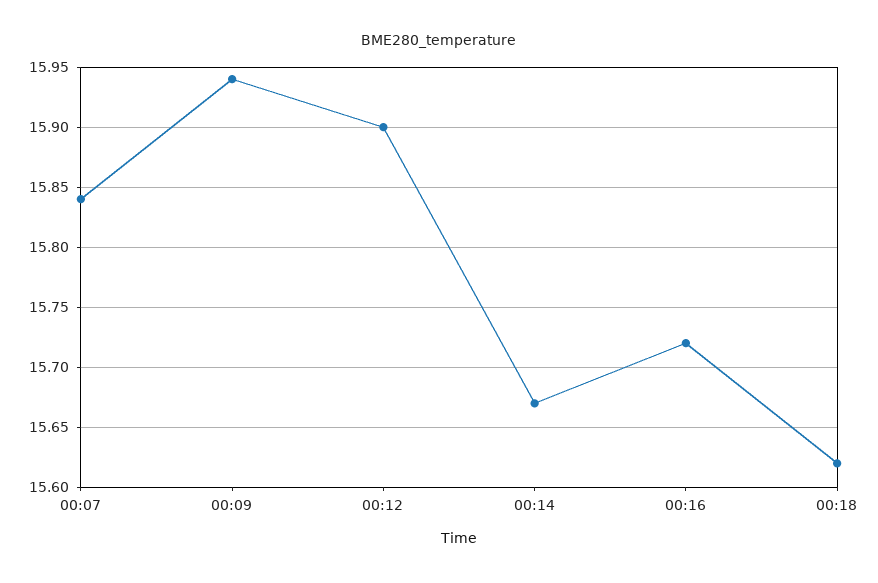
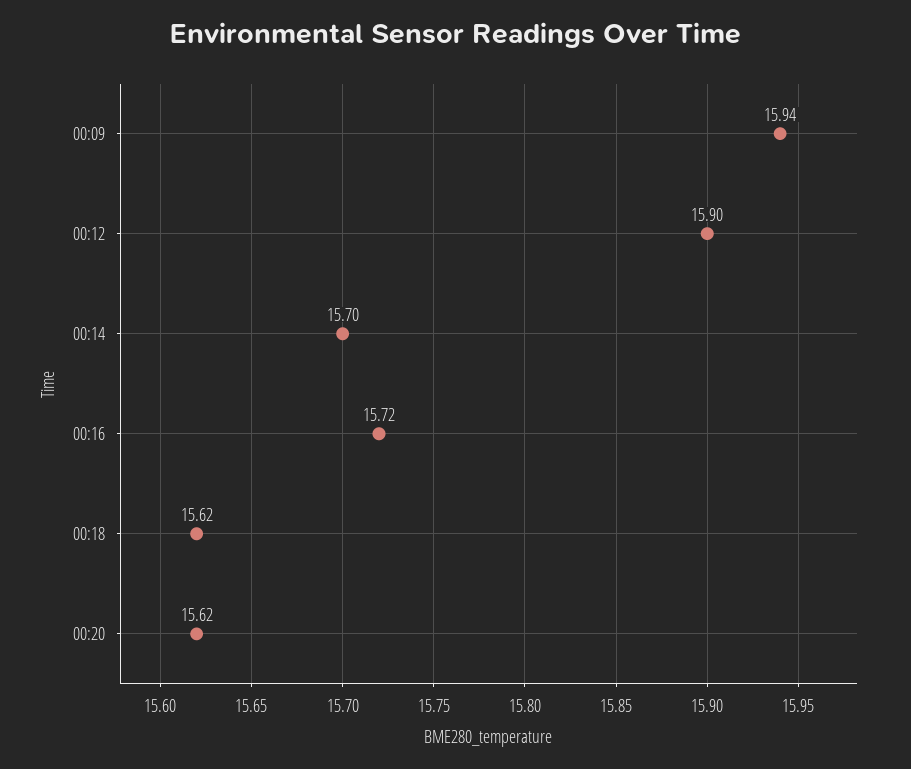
00:07: 15.84 -> none
00:14: 15.67 -> 15.7
00:20: none -> 15.62

